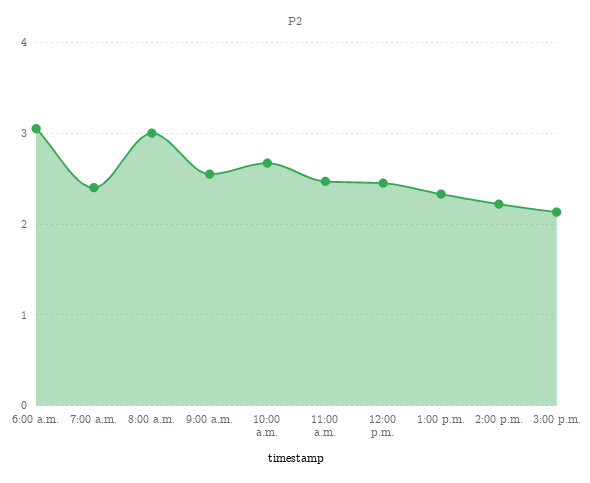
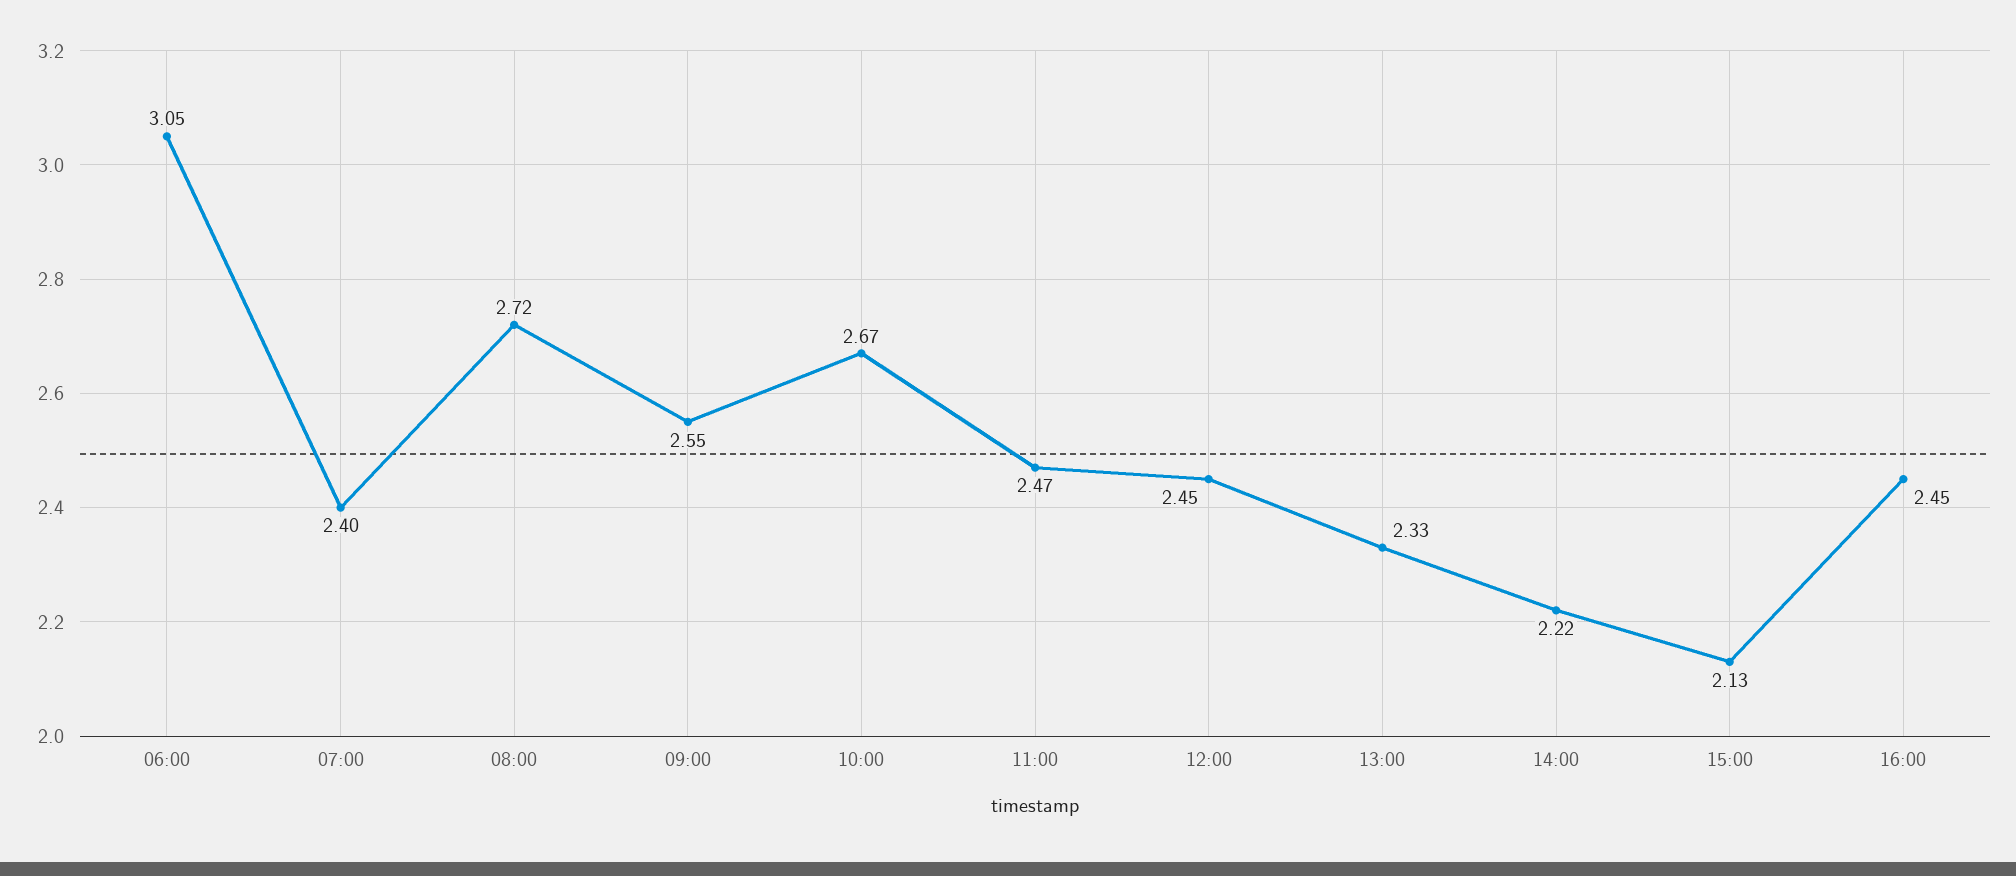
8:00 a.m.: 3 -> 2.72
16:00: none -> 2.45

